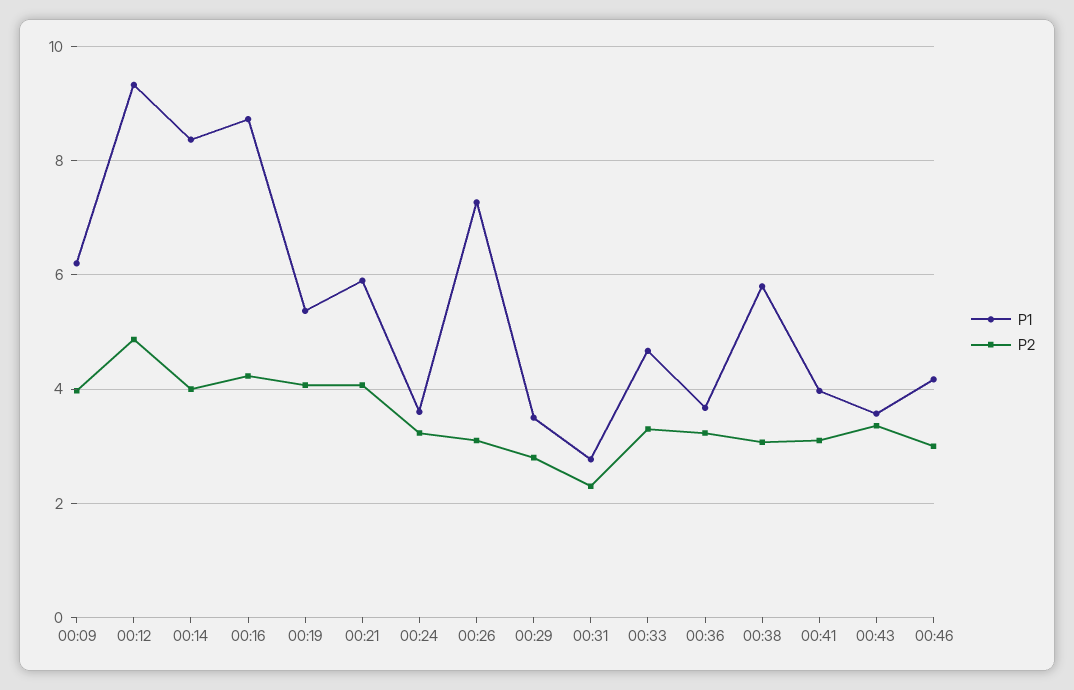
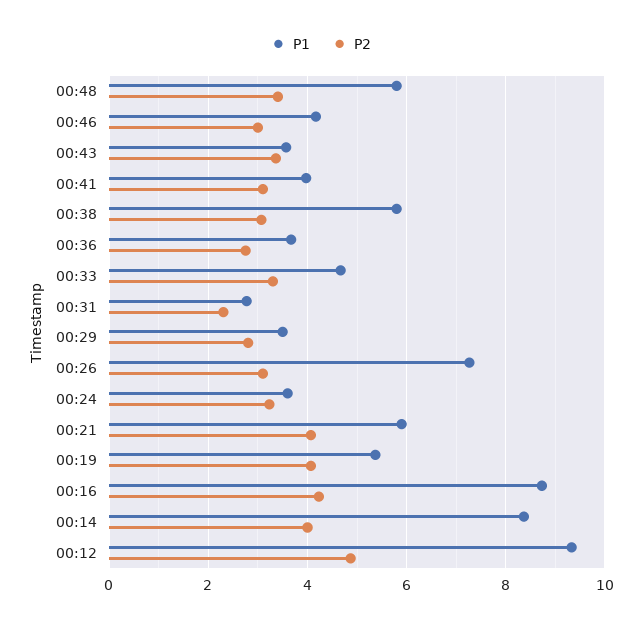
P1, 00:09: 6.2 -> none
P2, 00:09: 4 -> none
P2, 00:36: 3.2 -> 2.8
P1, 00:48: none -> 5.8
P2, 00:48: none -> 3.4

